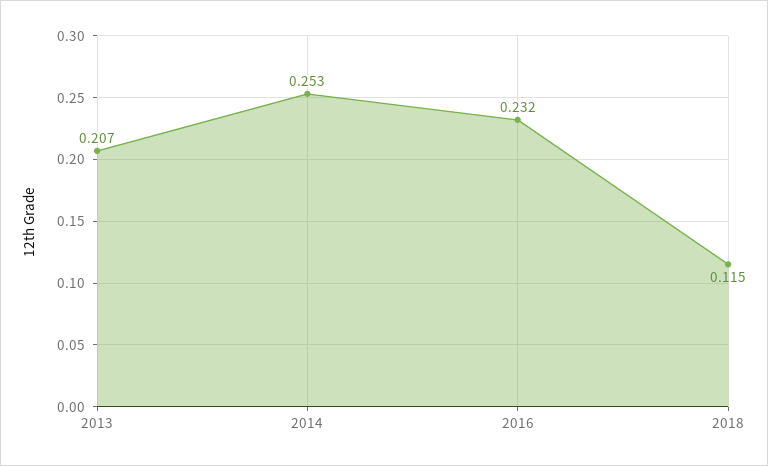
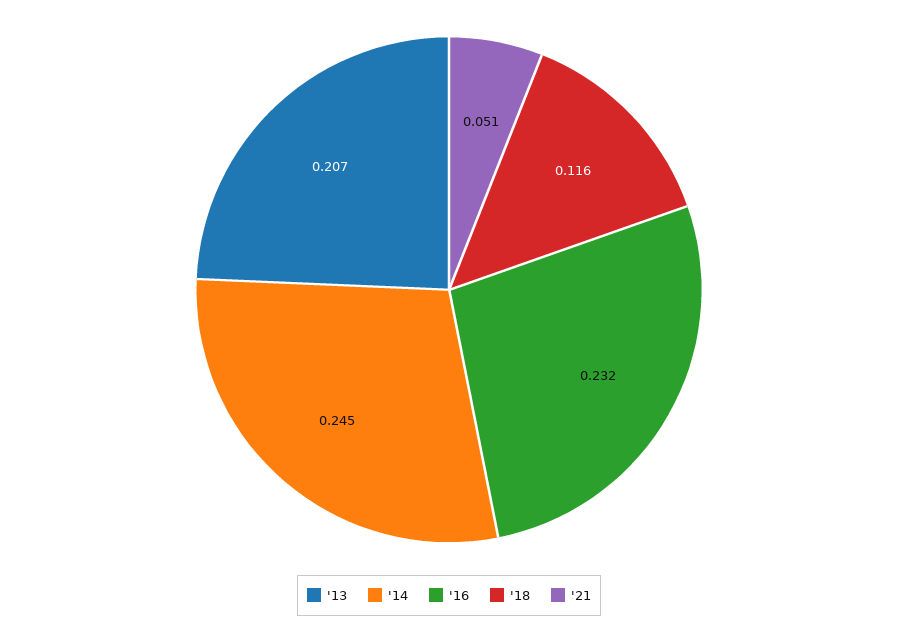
2014: 0.253 -> 0.245
2018: 0.115 -> 0.116
'21: none -> 0.051

